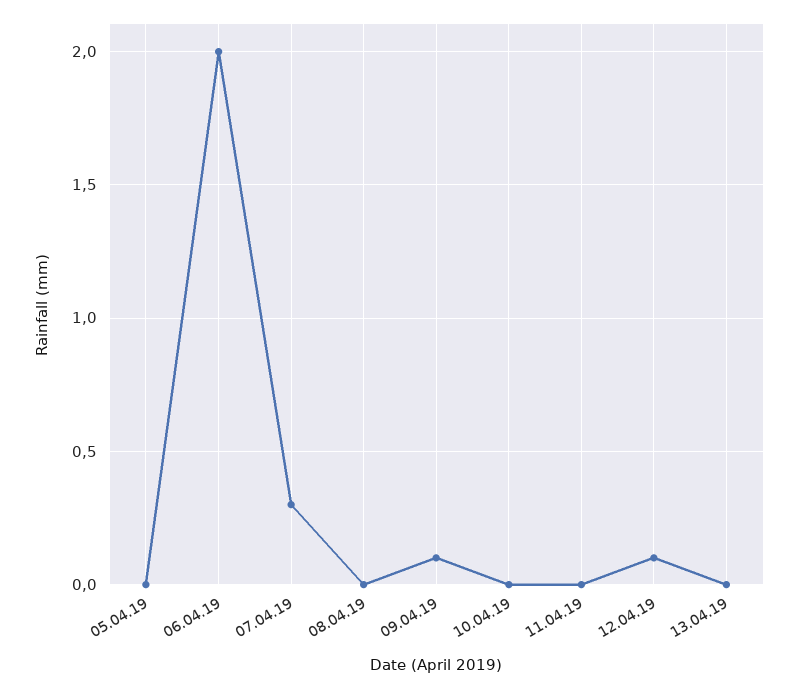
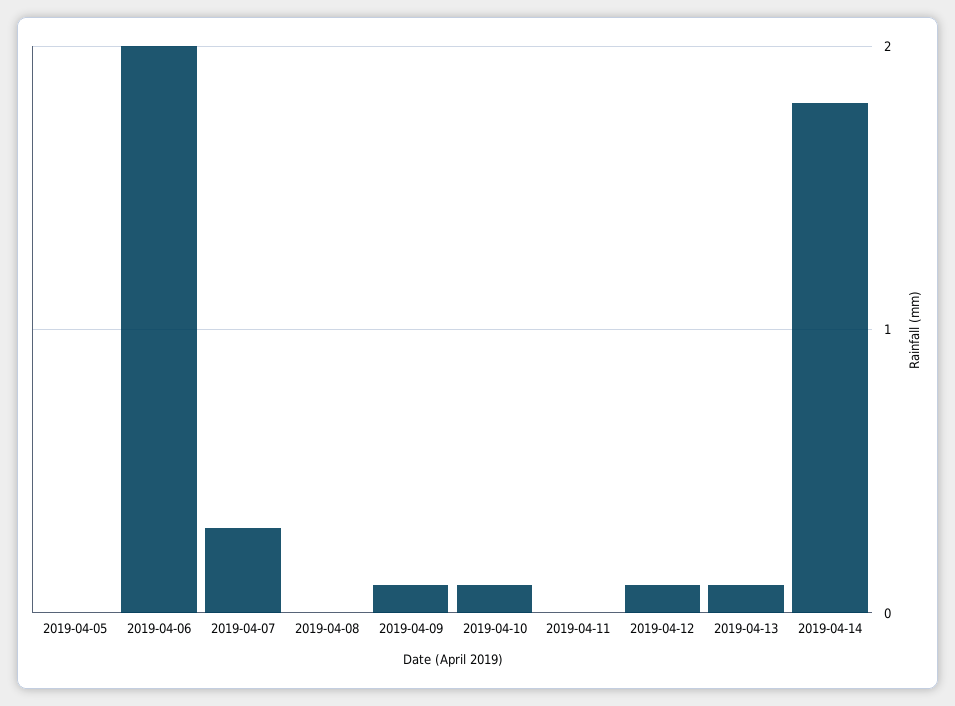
10.04.19: 0 -> 0.1
13.04.19: 0 -> 0.1
2019-04-14: none -> 1.8

